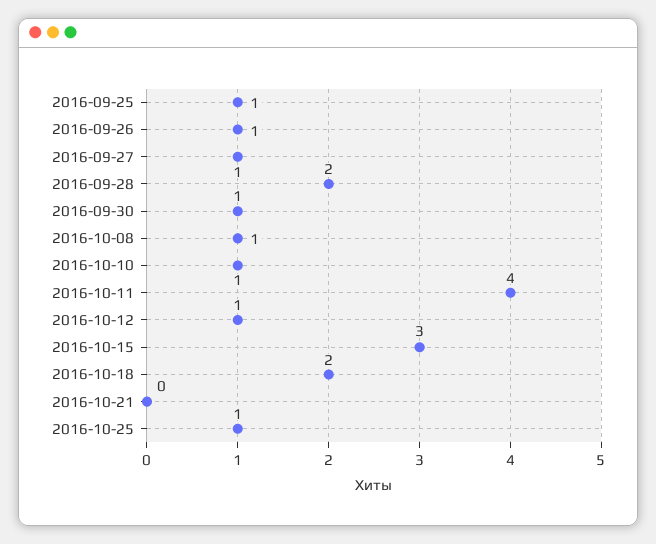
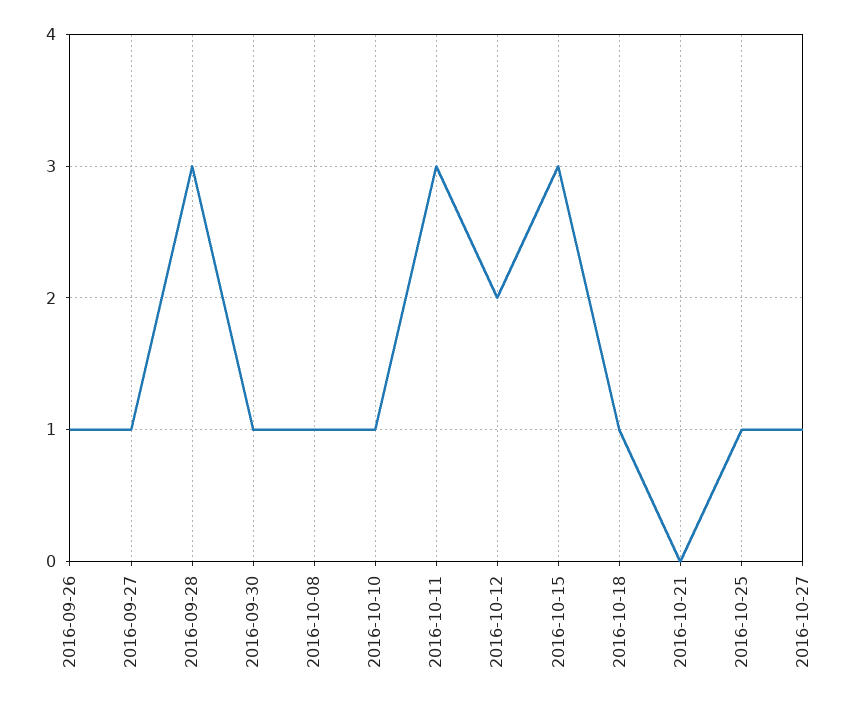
2016-09-25: 1 -> none
2016-09-28: 2 -> 3
2016-10-11: 4 -> 3
2016-10-12: 1 -> 2
2016-10-18: 2 -> 1
2016-10-27: none -> 1

